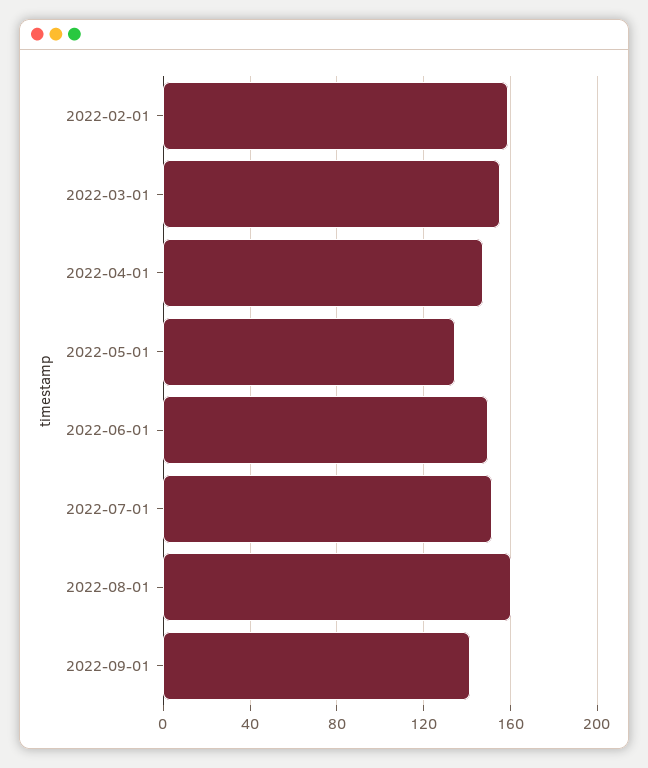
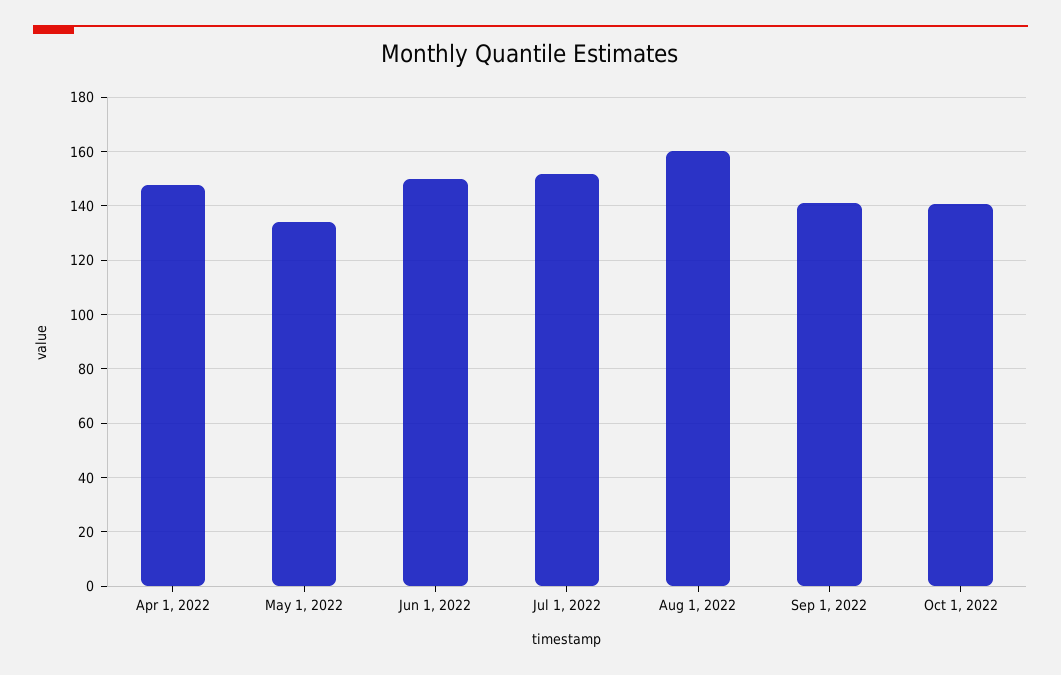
2022-02-01: 160 -> none
2022-03-01: 155 -> none
Oct 1, 2022: none -> 140

